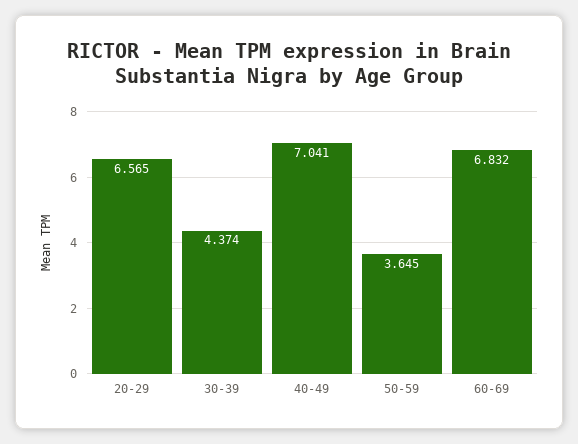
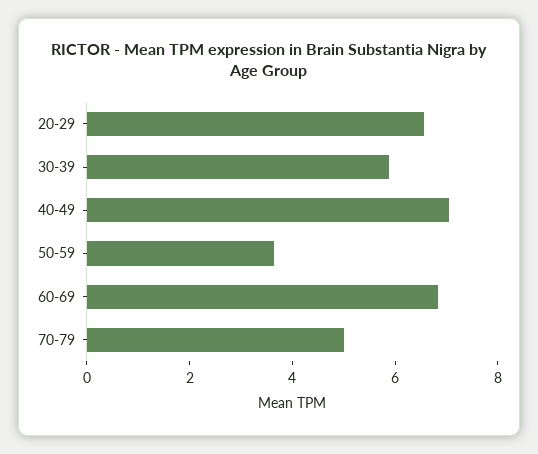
30-39: 4.374 -> 6
70-79: none -> 5

